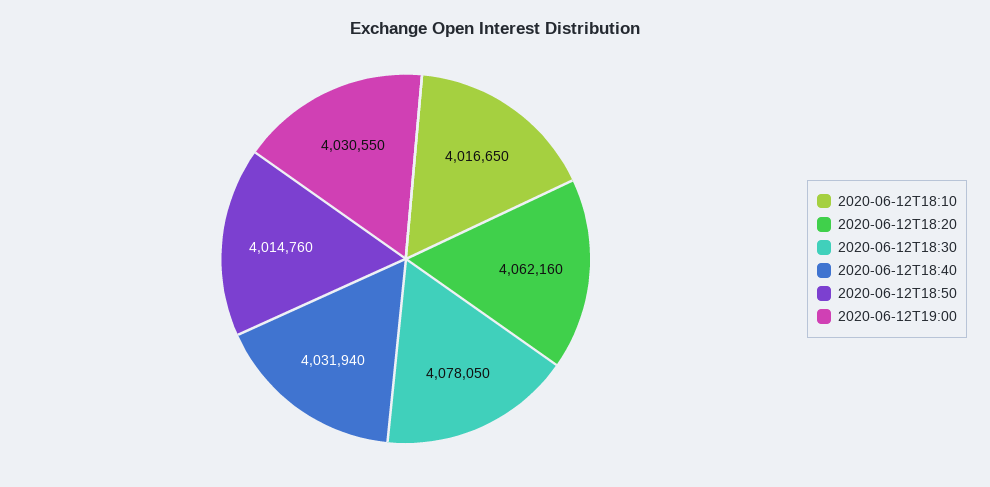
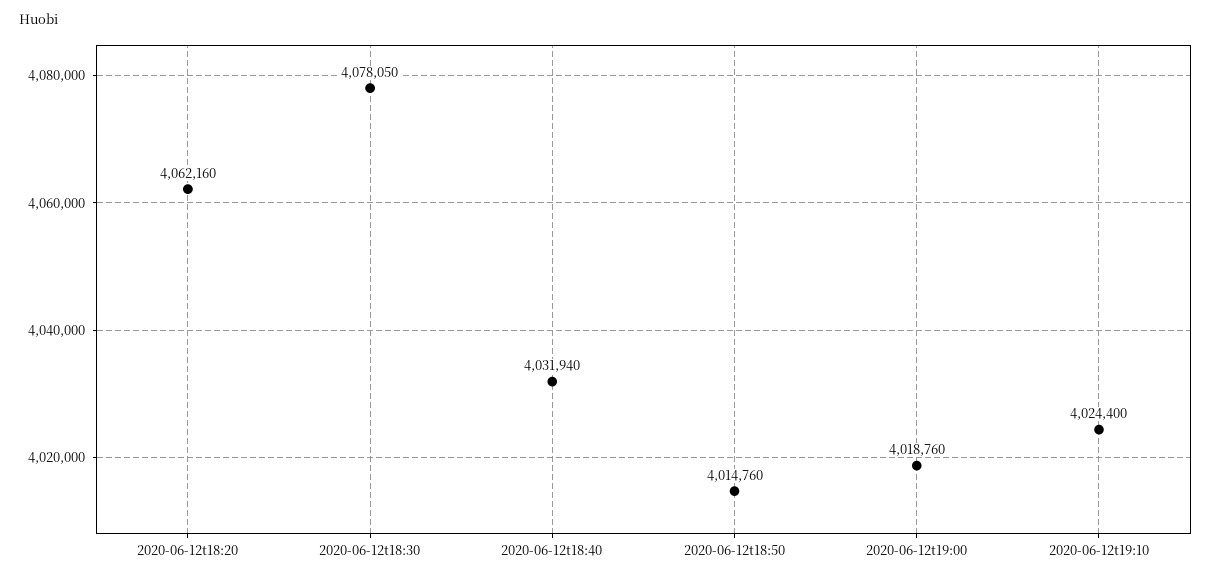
2020-06-12T18:10: 4016650 -> none
2020-06-12T19:00: 4030550 -> 4018760
2020-06-12t19:10: none -> 4024400

